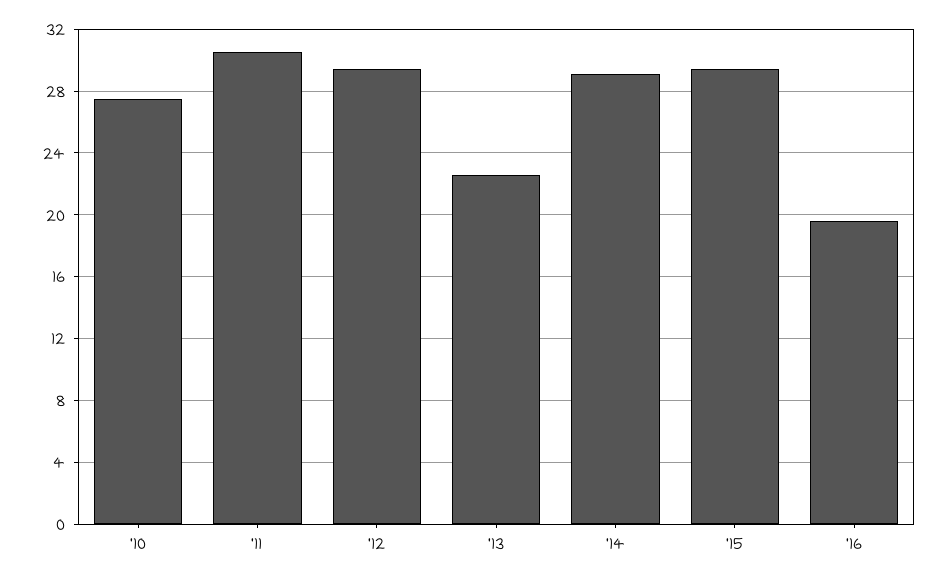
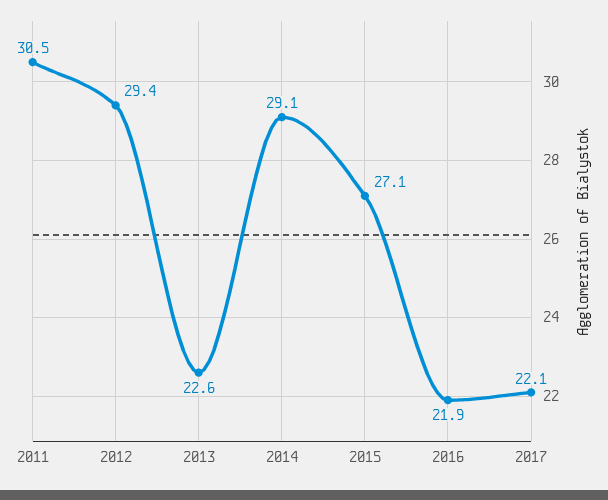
'10: 27.5 -> none
'15: 29.5 -> 27.1
'16: 19.5 -> 21.9
2017: none -> 22.1

